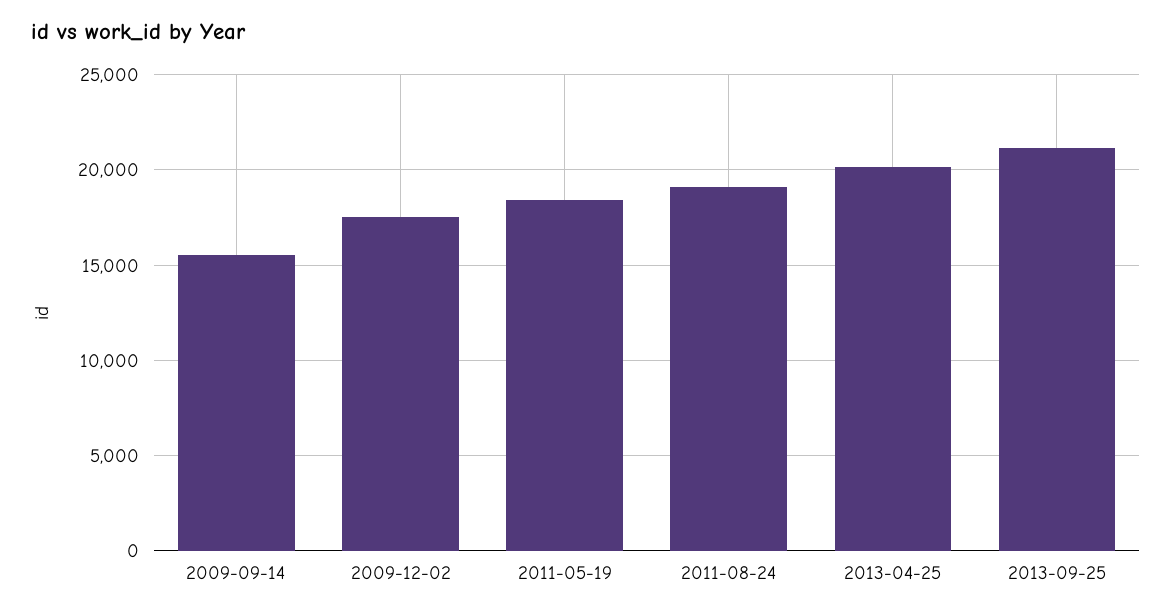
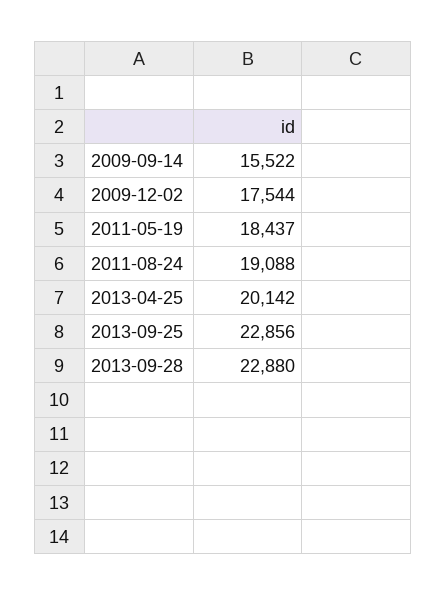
2013-09-25: 21000 -> 22856
2013-09-28: none -> 22880

